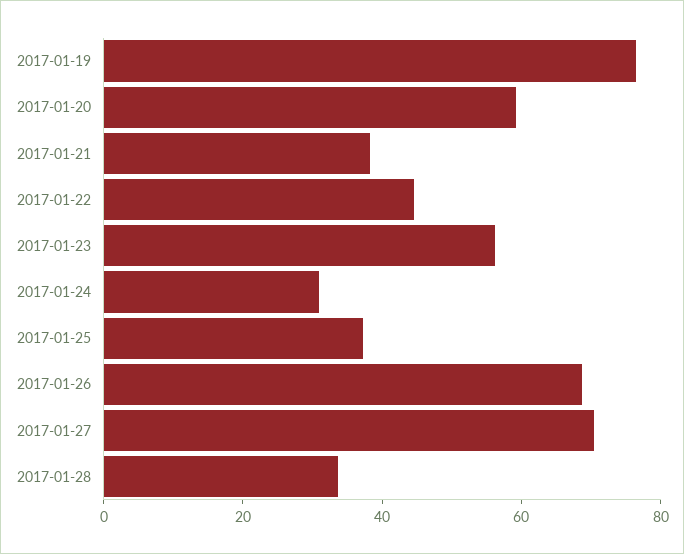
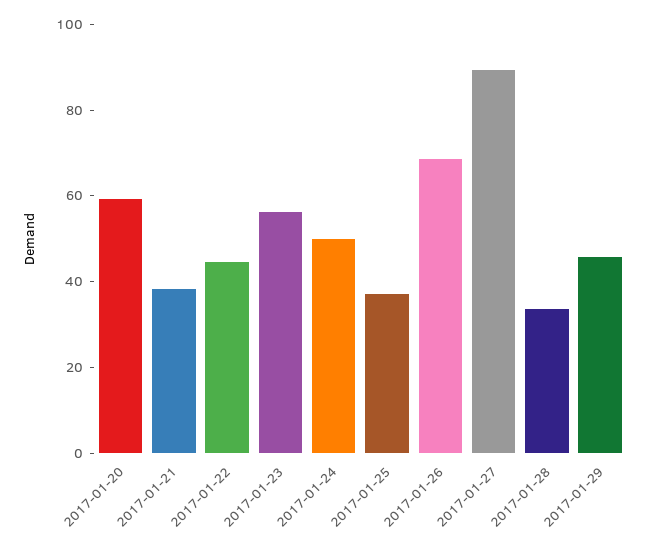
2017-01-19: 75 -> none
2017-01-24: 30 -> 50
2017-01-27: 70 -> 90
2017-01-29: none -> 45

